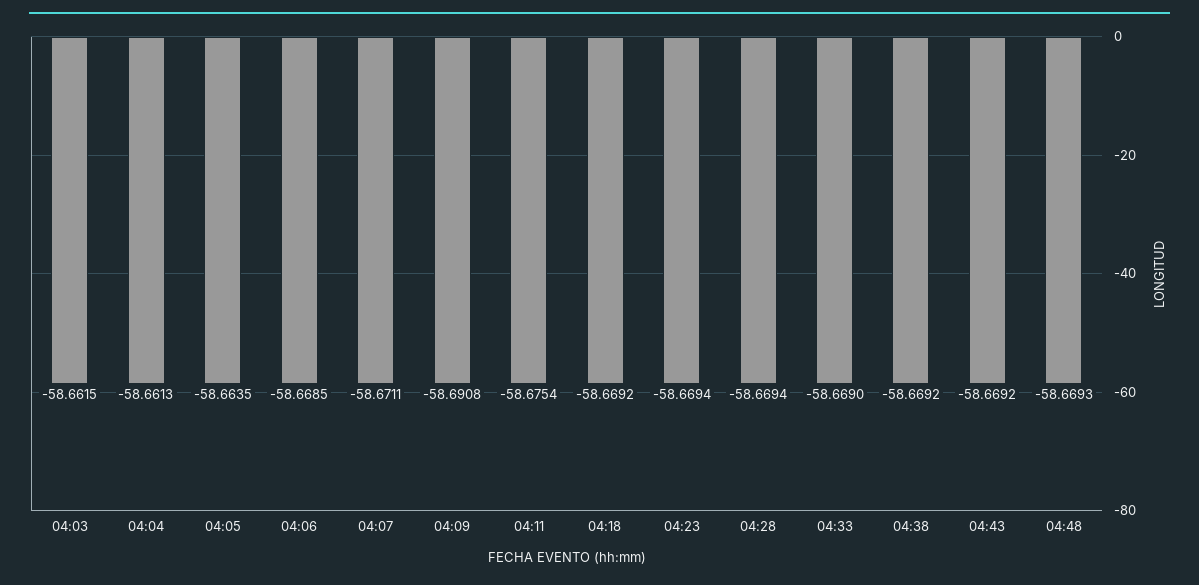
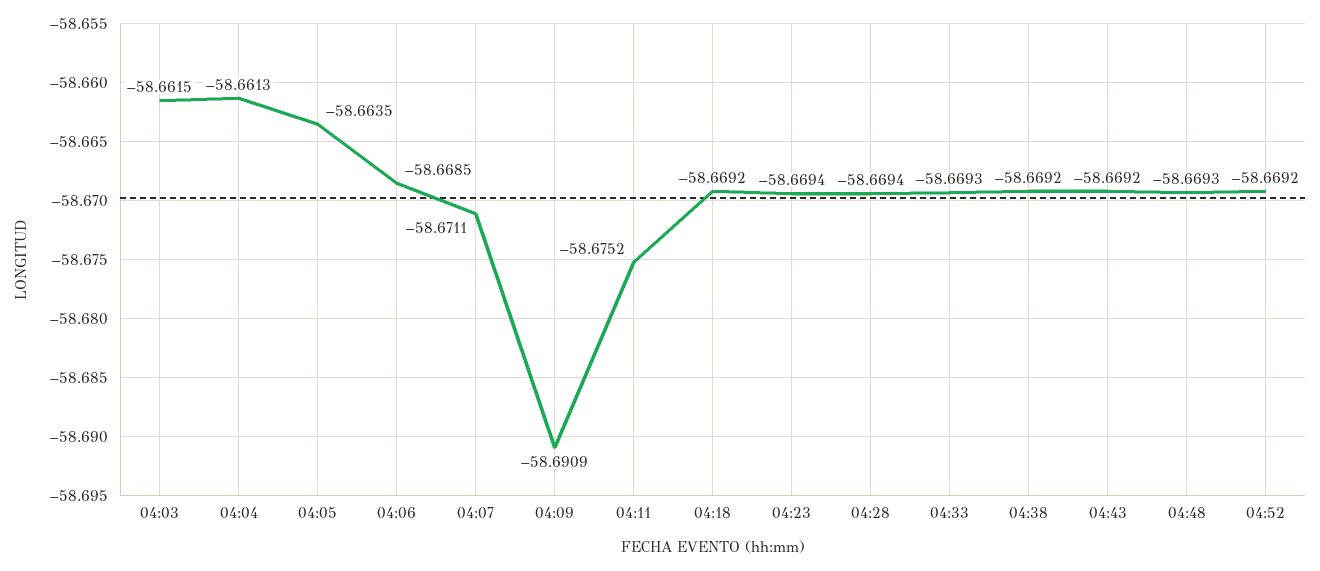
04:09: -58.6908 -> -58.6909
04:11: -58.6754 -> -58.6752
04:33: -58.669 -> -58.6693
04:52: none -> -58.6692

